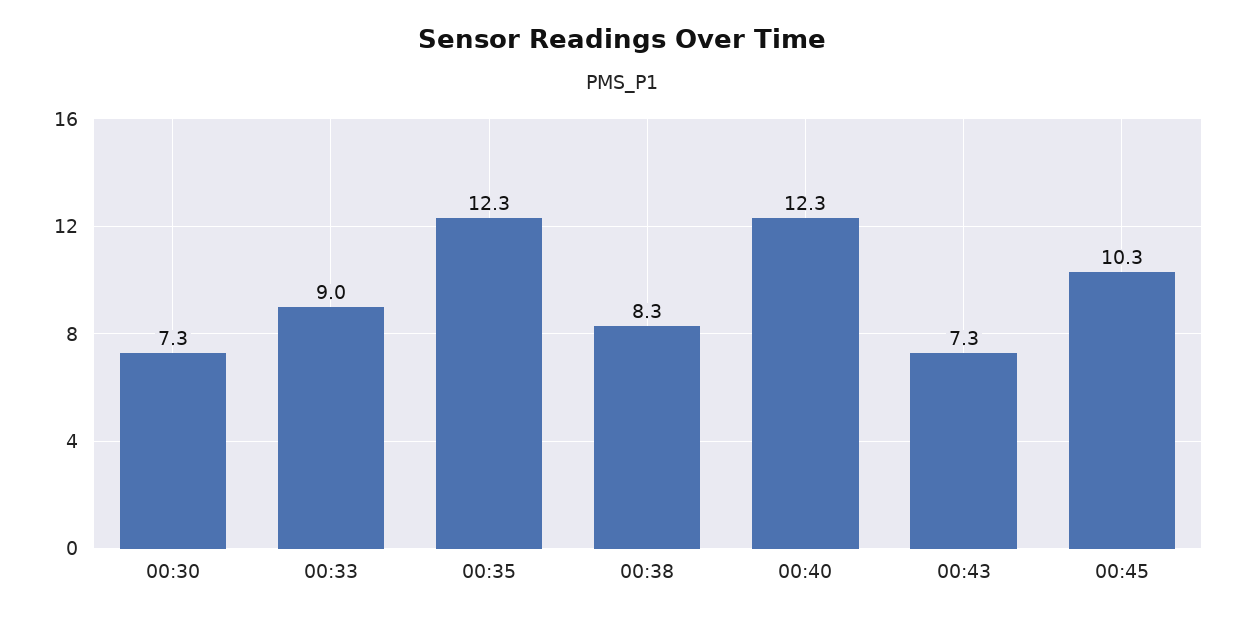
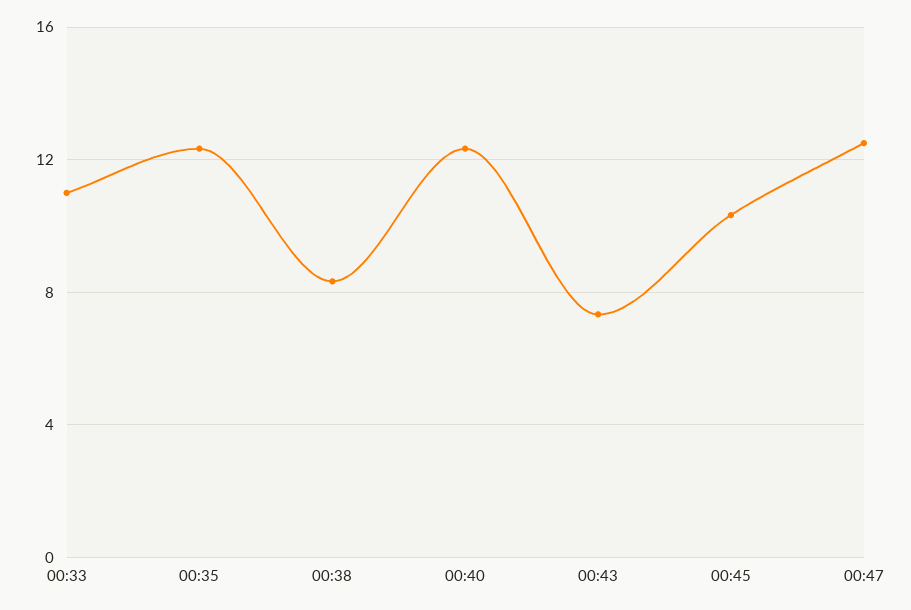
00:30: 7.3 -> none
00:33: 9 -> 11
00:47: none -> 12.5

